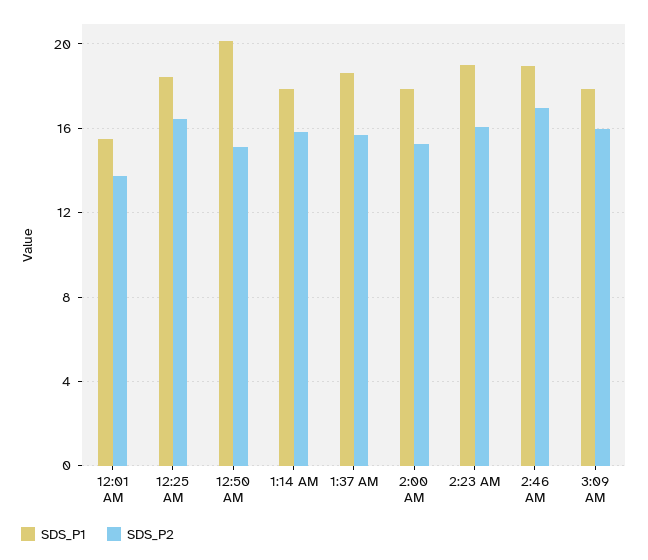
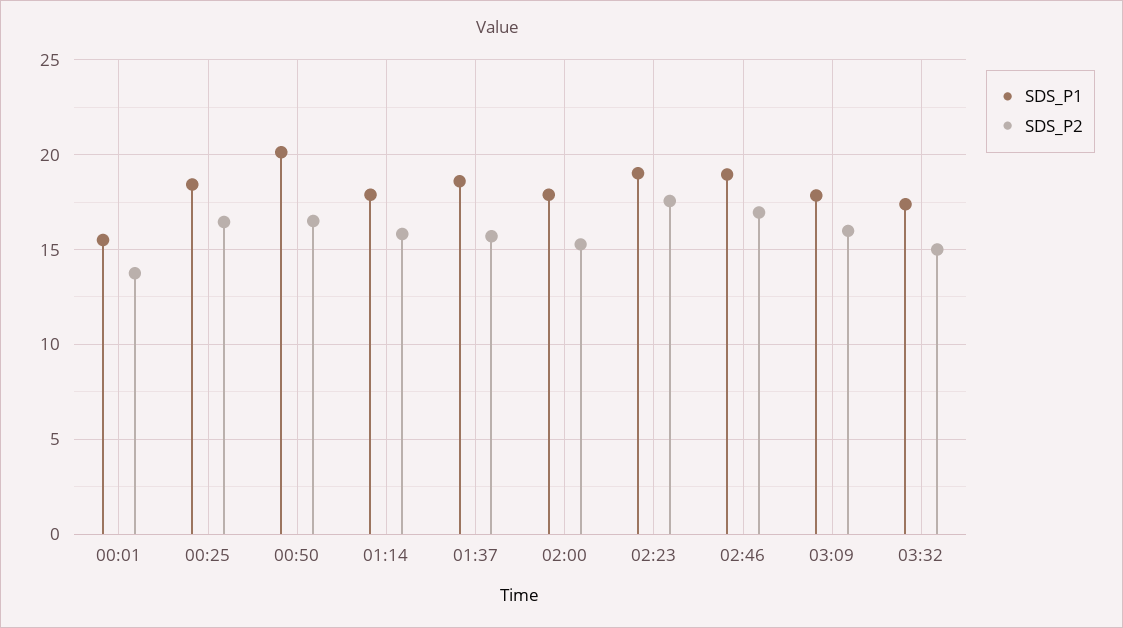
SDS_P2, 12:50 AM: 15 -> 16.5
SDS_P2, 2:23 AM: 16 -> 17.5
SDS_P1, 03:32: none -> 17.5
SDS_P2, 03:32: none -> 15

